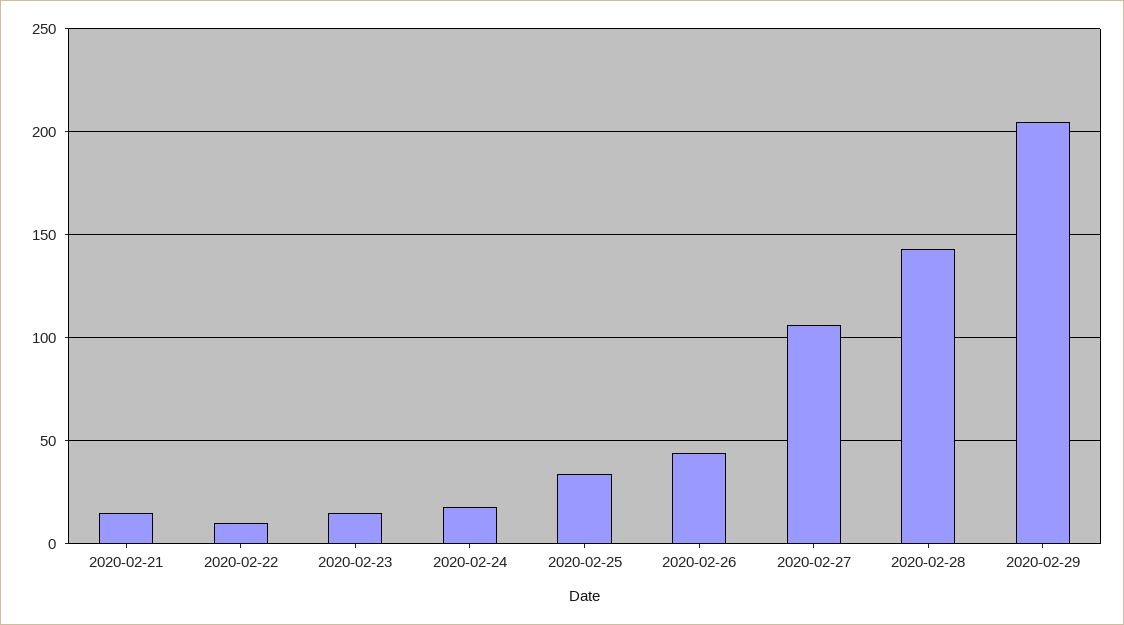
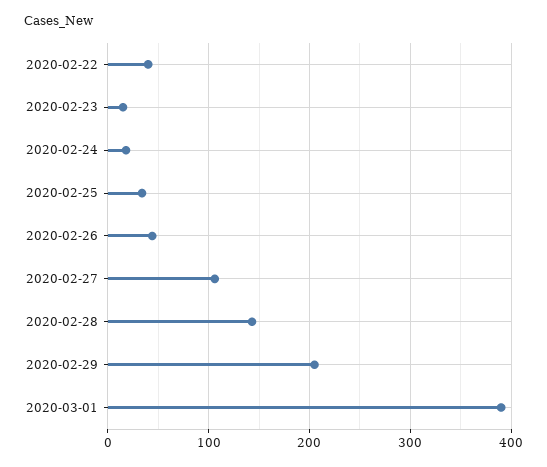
2020-02-21: 15 -> none
2020-02-22: 10 -> 40
2020-03-01: none -> 390

